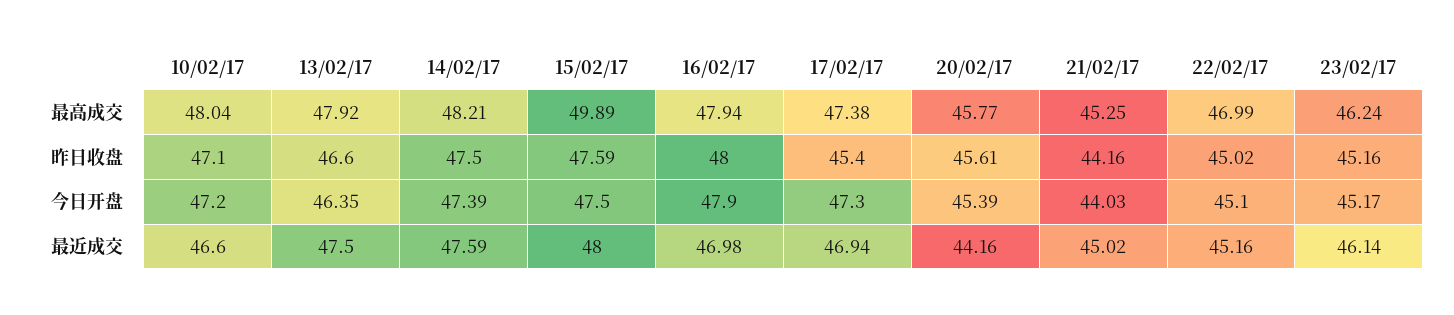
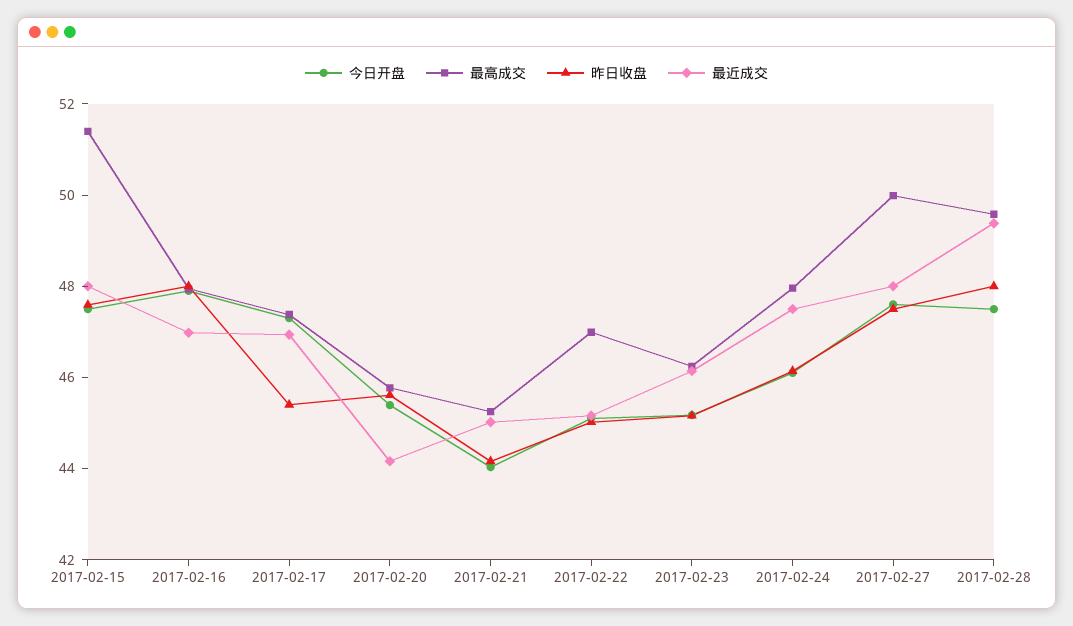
最高成交, 10/02/17: 48.04 -> none
最高成交, 13/02/17: 47.92 -> none
最高成交, 14/02/17: 48.21 -> none
最高成交, 15/02/17: 49.89 -> 51.5
昨日收盘, 10/02/17: 47.1 -> none
昨日收盘, 13/02/17: 46.6 -> none
昨日收盘, 14/02/17: 47.5 -> none
今日开盘, 10/02/17: 47.2 -> none
今日开盘, 13/02/17: 46.35 -> none
今日开盘, 14/02/17: 47.39 -> none
最近成交, 10/02/17: 46.6 -> none
最近成交, 13/02/17: 47.5 -> none
最近成交, 14/02/17: 47.59 -> none
今日开盘, 2017-02-24: none -> 46
最高成交, 2017-02-24: none -> 48
昨日收盘, 2017-02-24: none -> 46
最近成交, 2017-02-24: none -> 47.5
今日开盘, 2017-02-27: none -> 47.5
最高成交, 2017-02-27: none -> 50
昨日收盘, 2017-02-27: none -> 47.5
最近成交, 2017-02-27: none -> 48
今日开盘, 2017-02-28: none -> 47.5
最高成交, 2017-02-28: none -> 49.5
昨日收盘, 2017-02-28: none -> 48
最近成交, 2017-02-28: none -> 49.5

